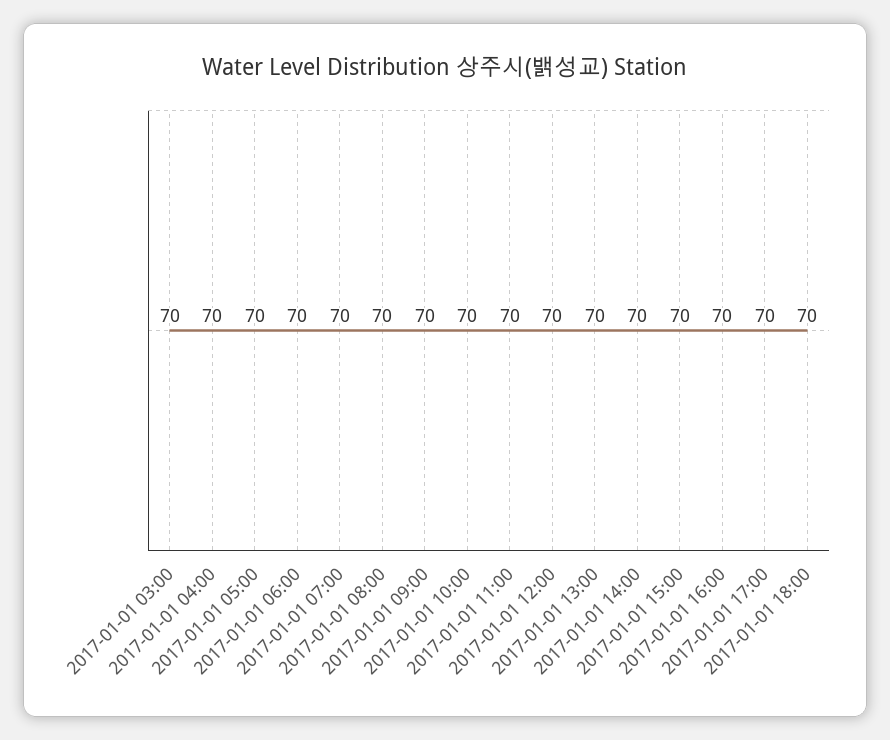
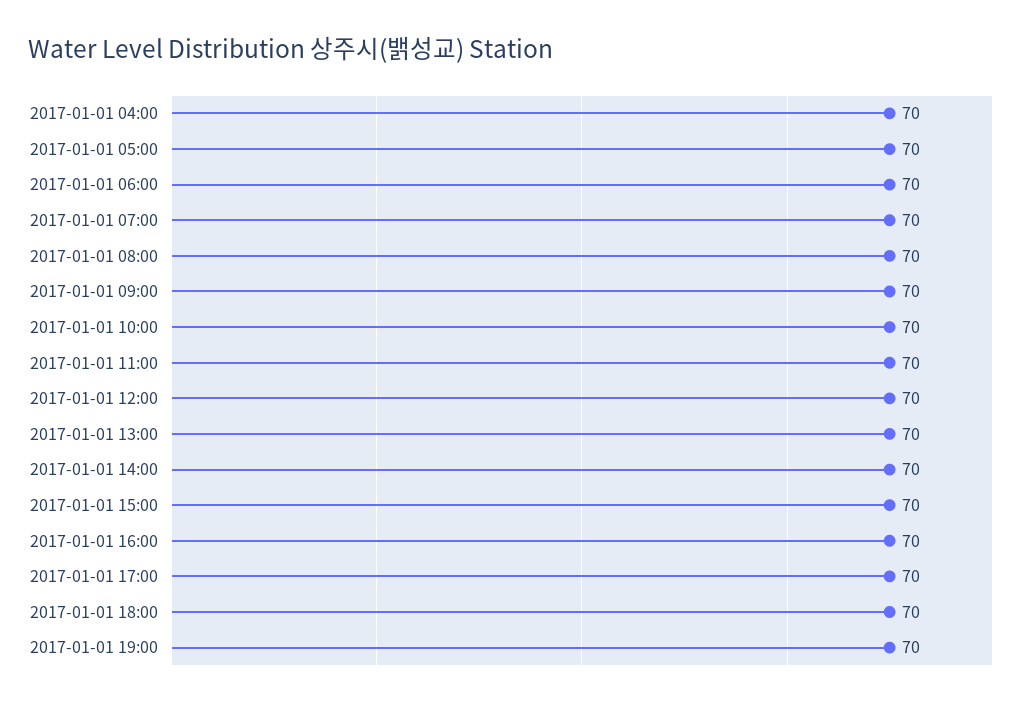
2017-01-01 03:00: 70 -> none
2017-01-01 19:00: none -> 70

